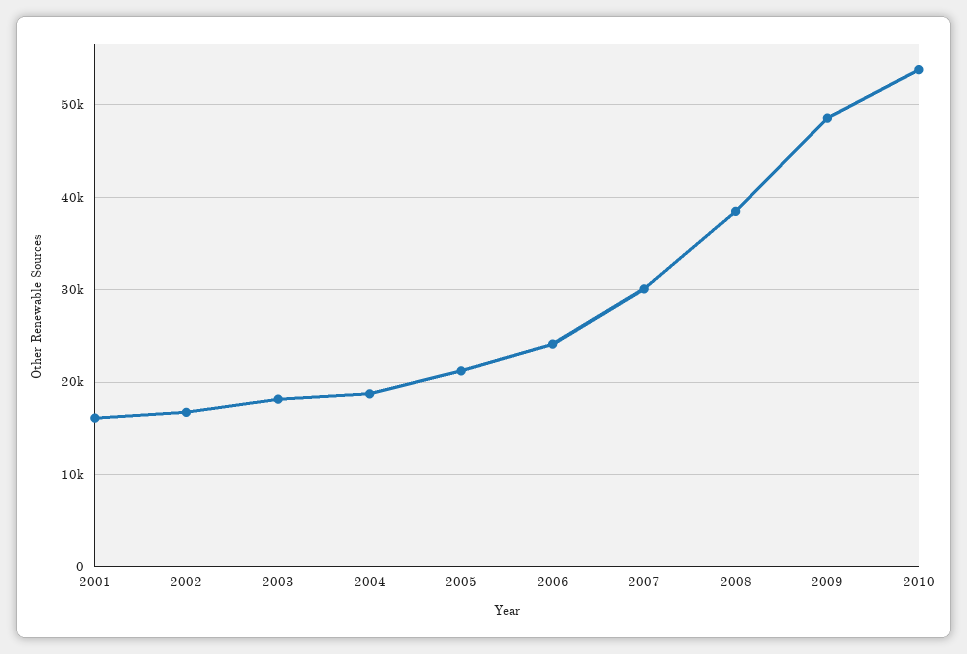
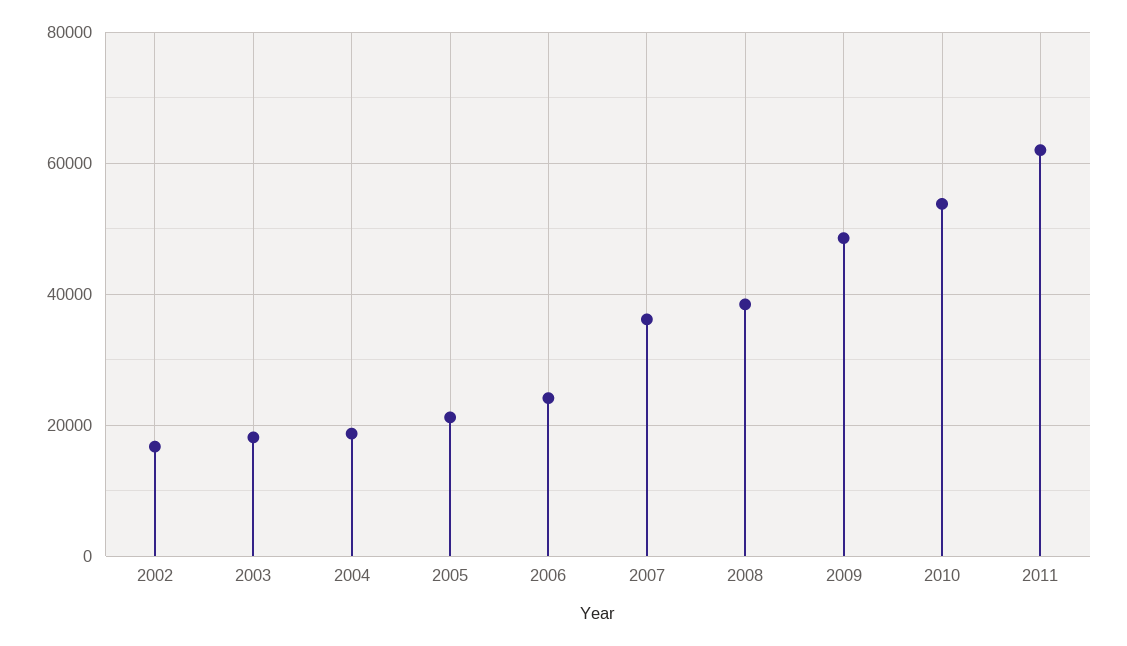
2001: 16000 -> none
2007: 30000 -> 36000
2011: none -> 62000

